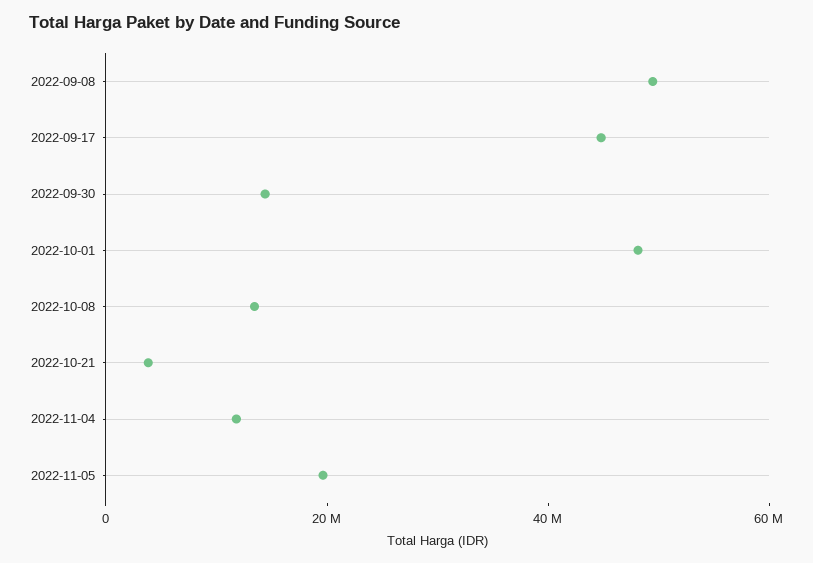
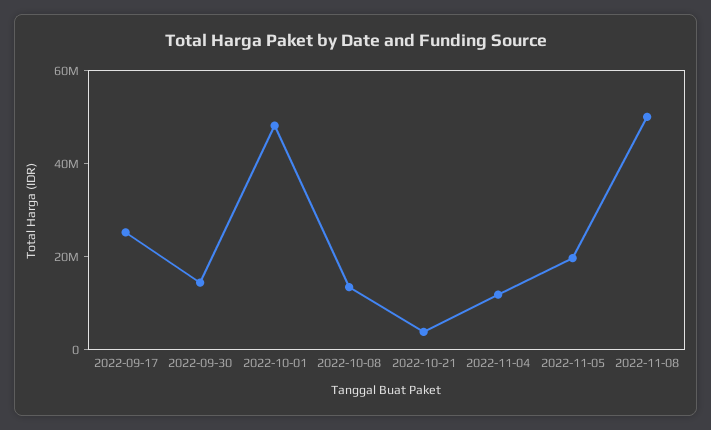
2022-09-08: 50000000 -> none
2022-09-17: 45000000 -> 25000000
2022-11-08: none -> 50000000

